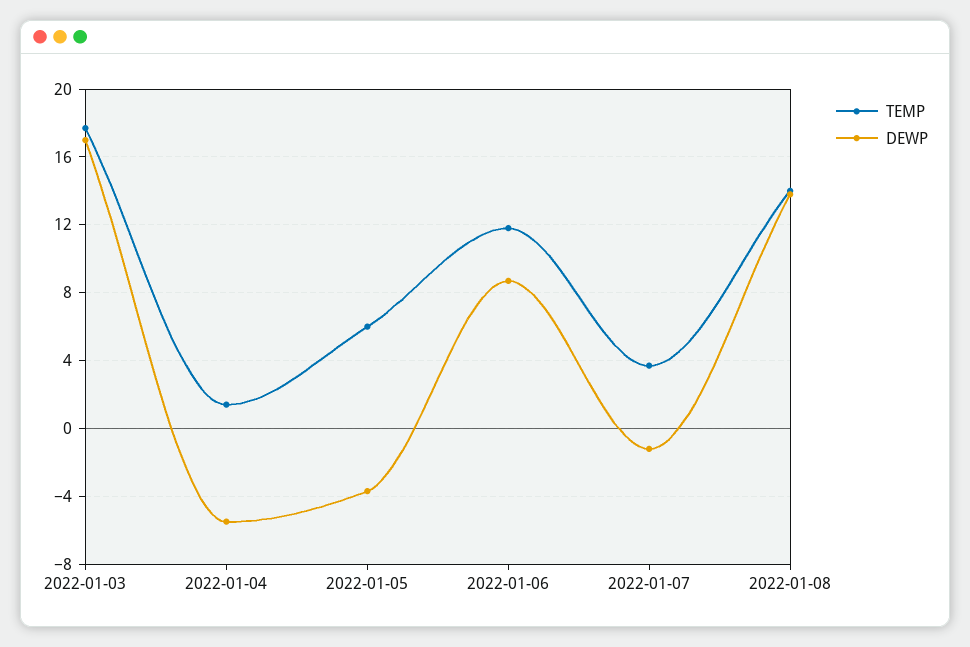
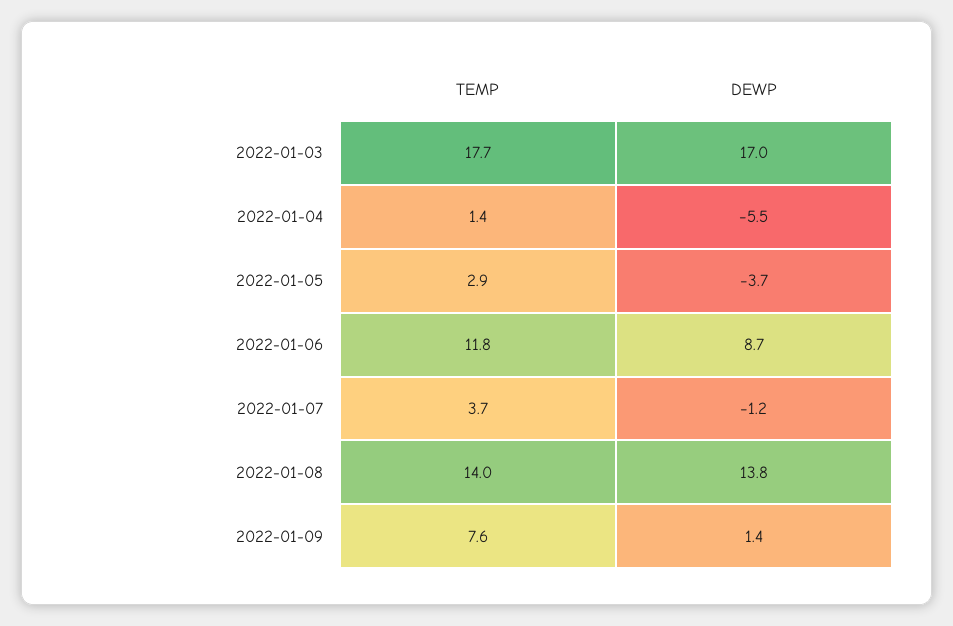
TEMP, 2022-01-05: 6 -> 2.9
TEMP, 2022-01-09: none -> 7.6
DEWP, 2022-01-09: none -> 1.4

